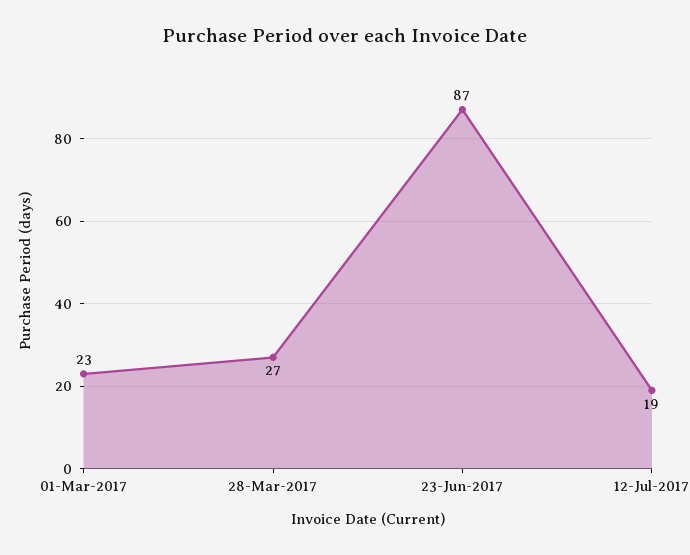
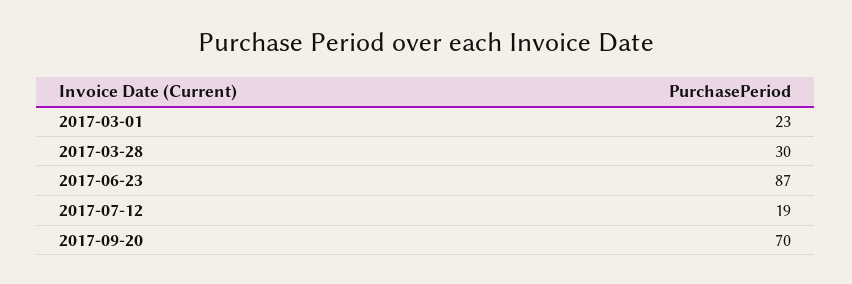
28-Mar-2017: 27 -> 30
2017-09-20: none -> 70

